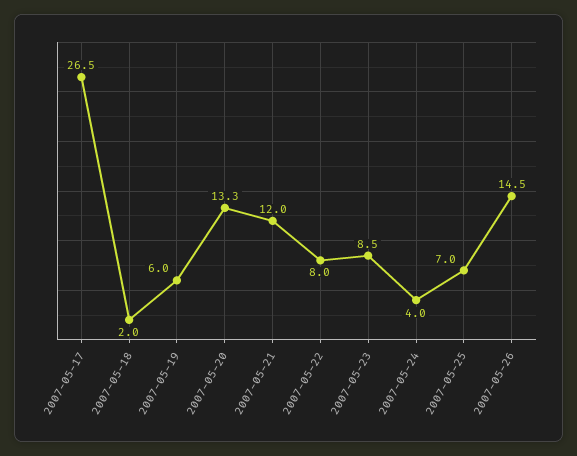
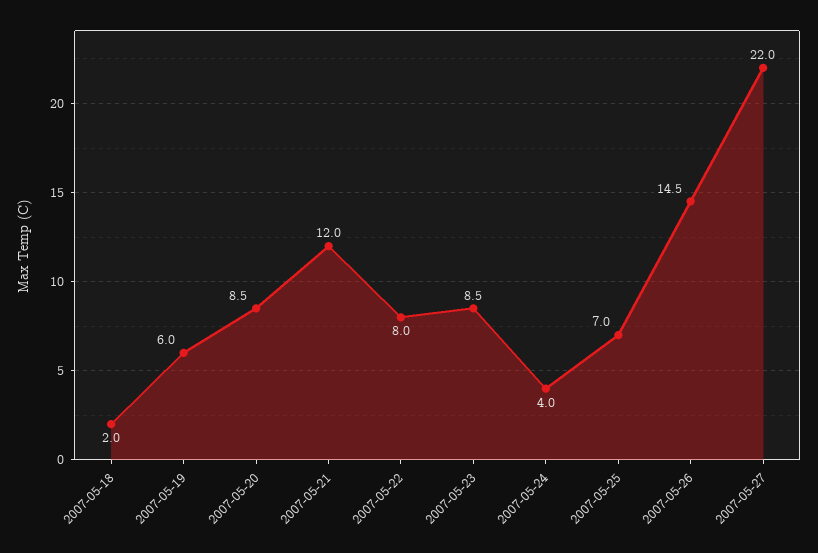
2007-05-17: 26.5 -> none
2007-05-20: 13.3 -> 8.5
2007-05-27: none -> 22

